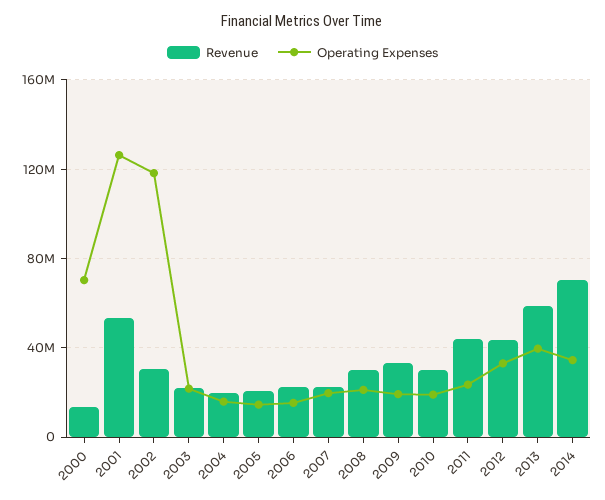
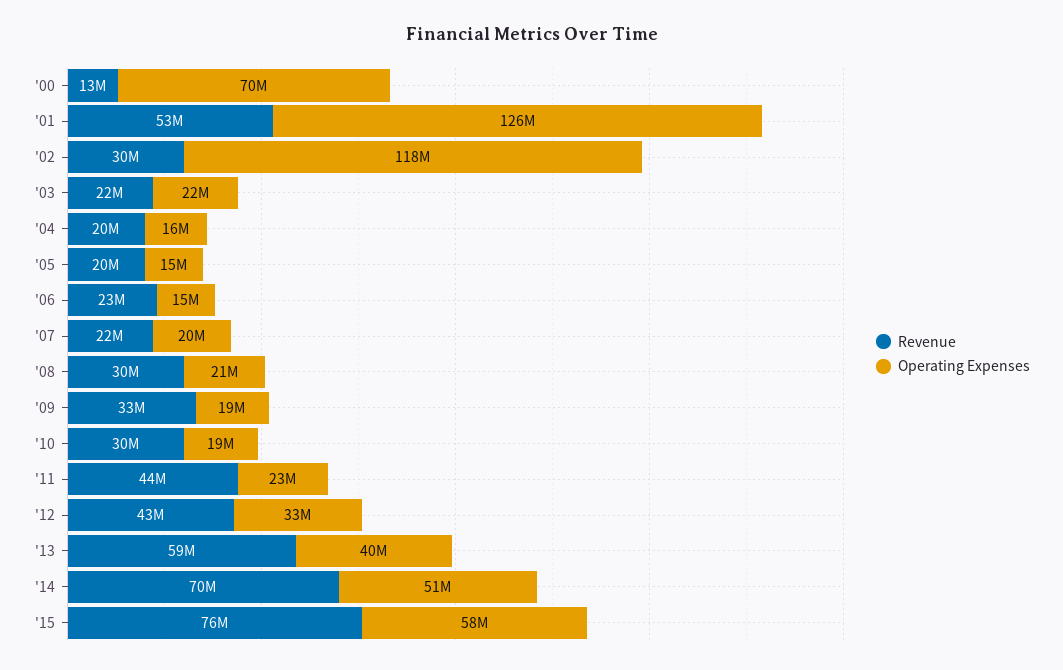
Operating Expenses, 2014: 35000000 -> 51000000
Revenue, '15: none -> 76000000
Operating Expenses, '15: none -> 58000000

